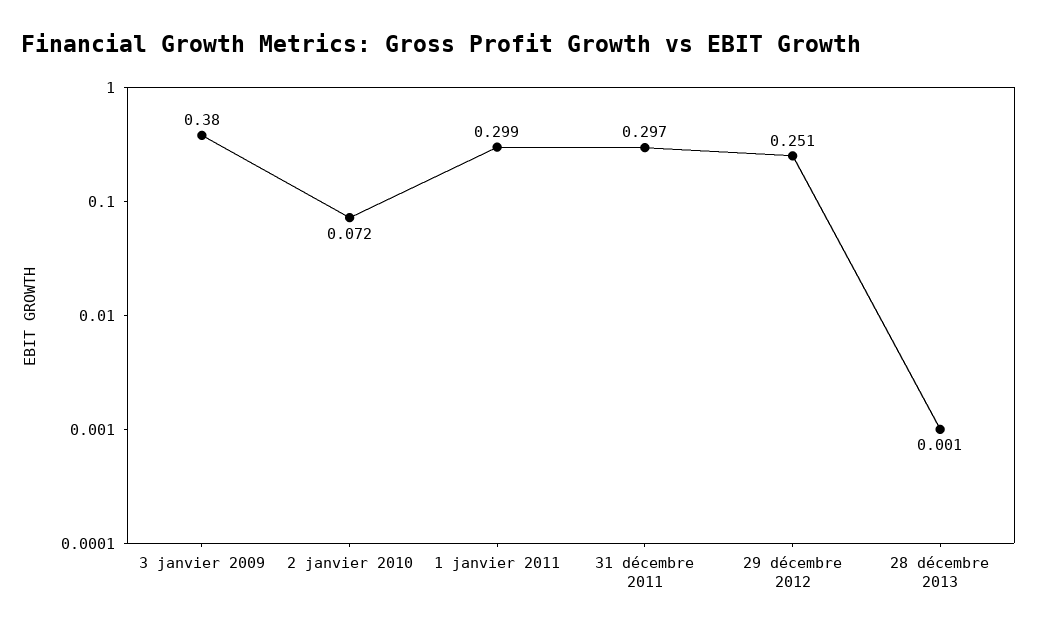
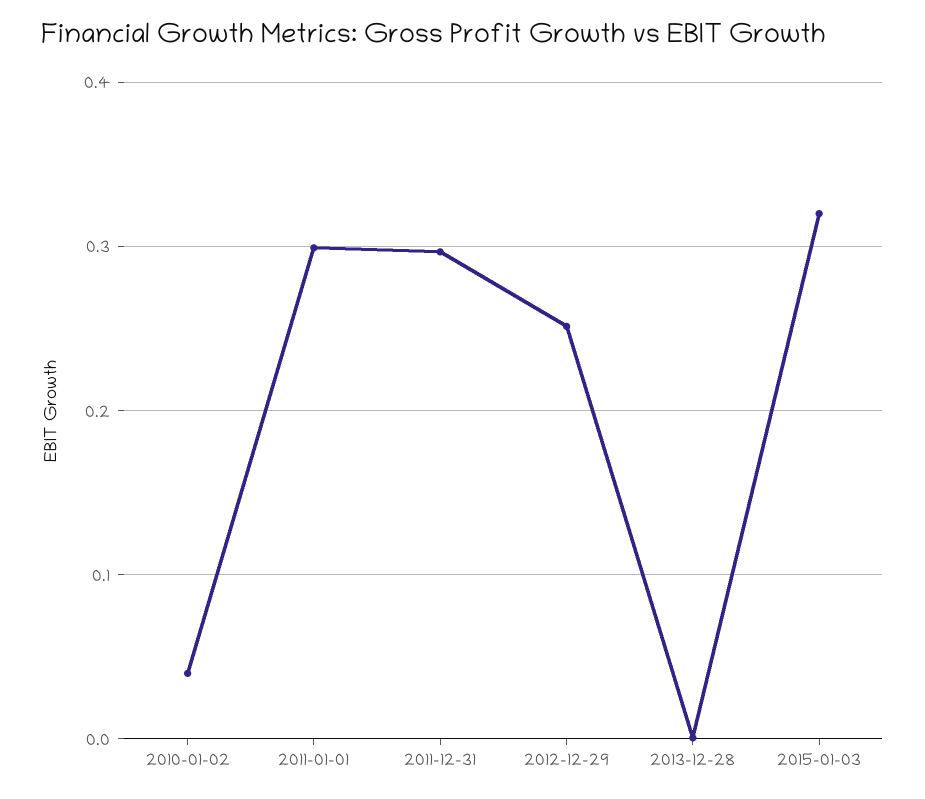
3 janvier 2009: 0.38 -> none
2 janvier 2010: 0.072 -> 0.04
2015-01-03: none -> 0.32

